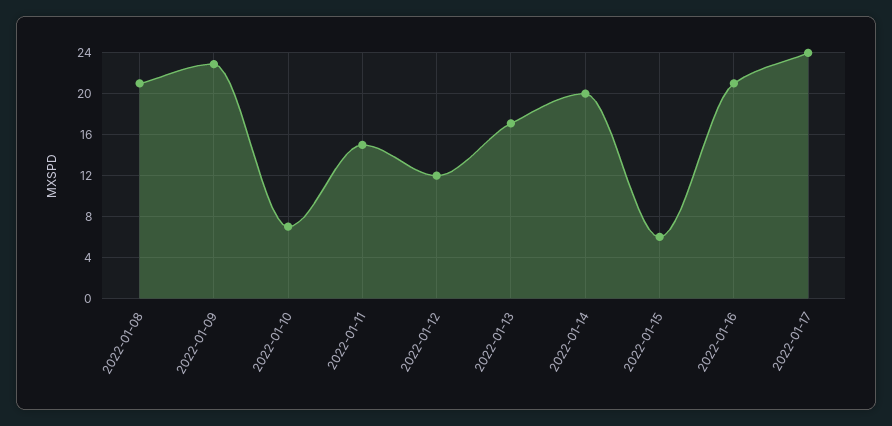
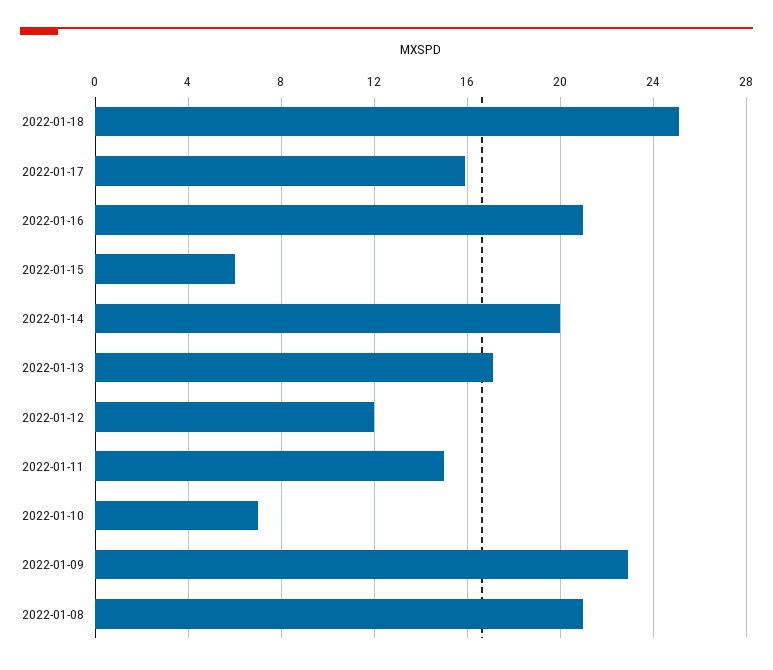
2022-01-17: 24 -> 16
2022-01-18: none -> 25

